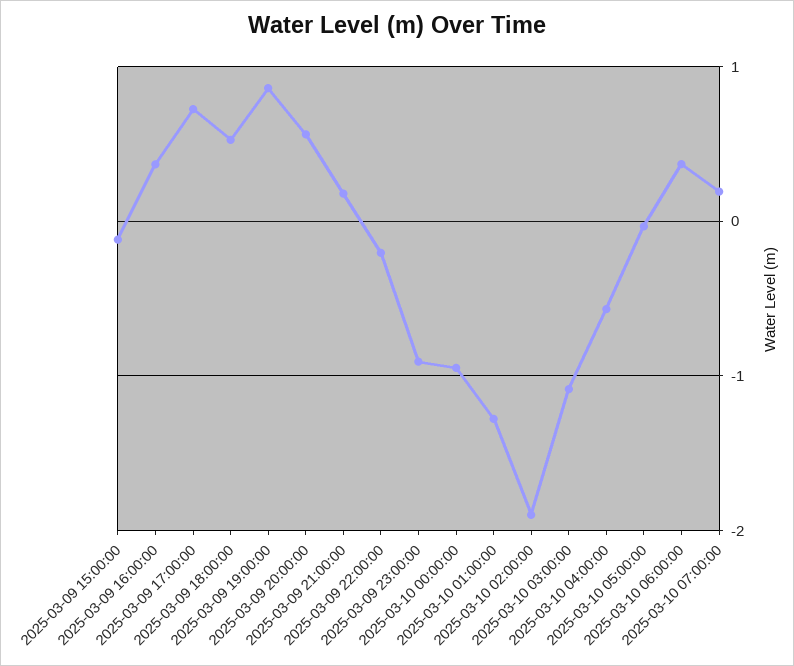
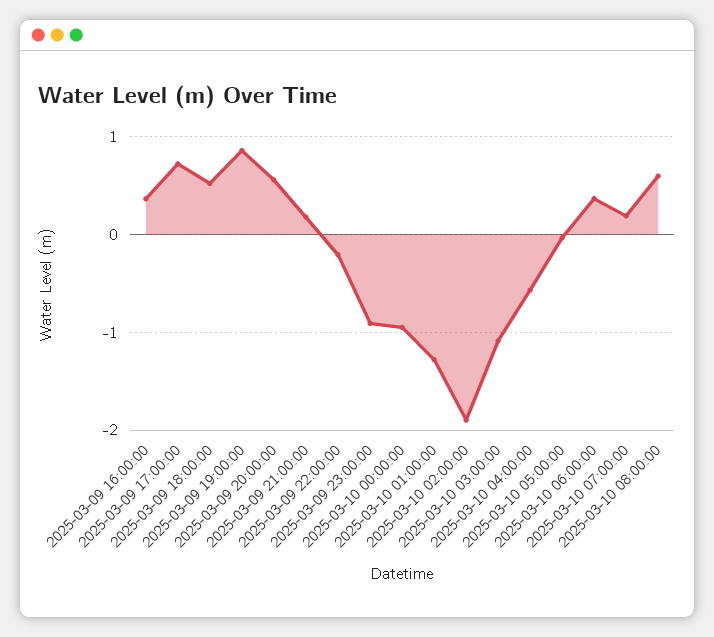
2025-03-09 15:00:00: -0.1 -> none
2025-03-10 08:00:00: none -> 0.6

